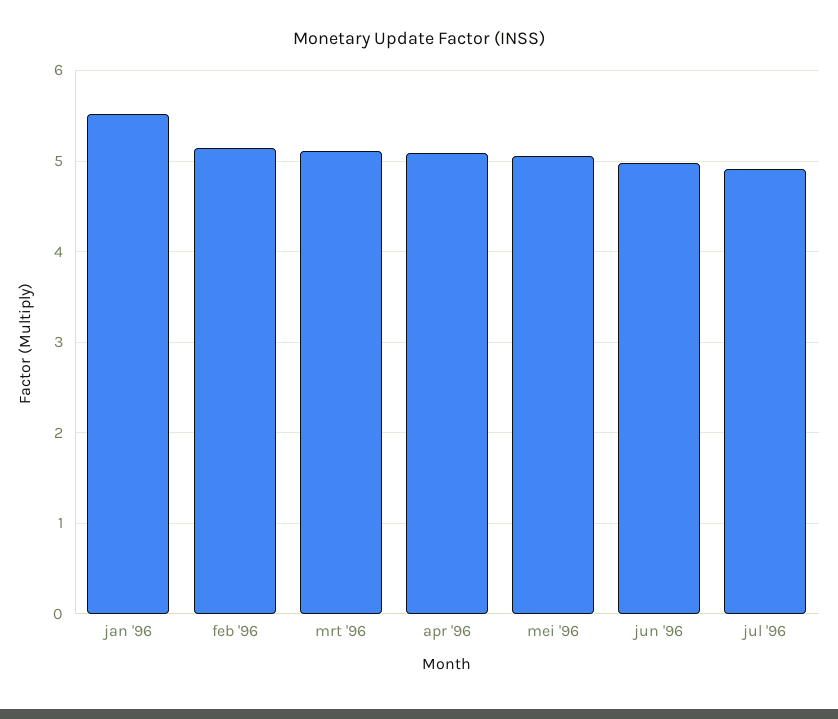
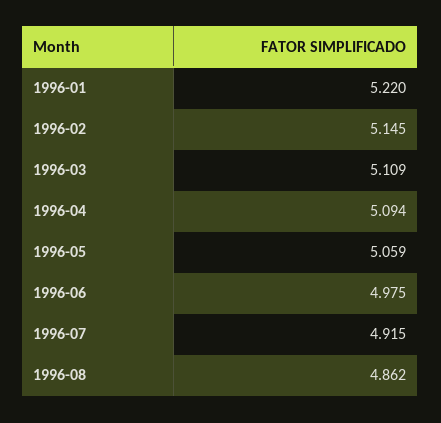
jan '96: 5.5 -> 5.22
1996-08: none -> 4.862

